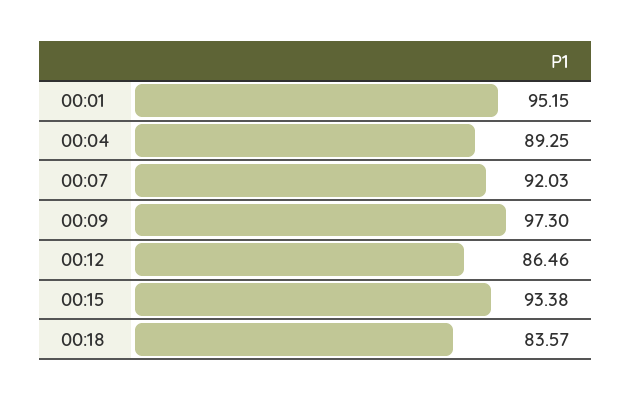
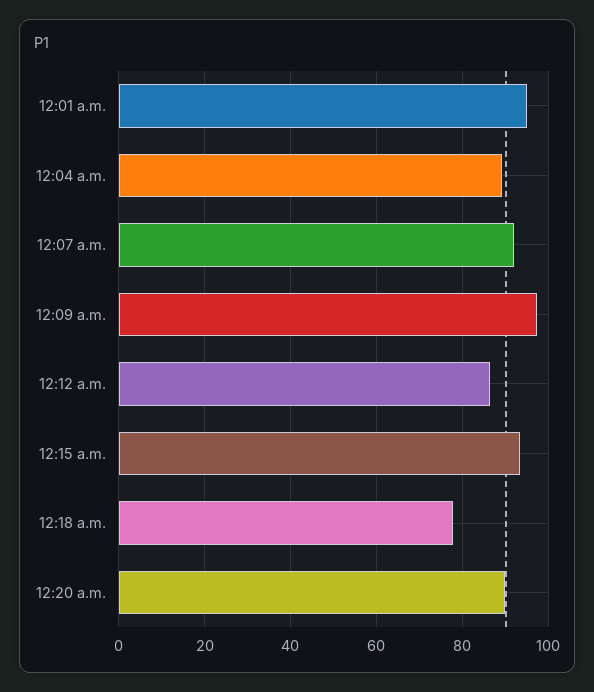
00:18: 83.57 -> 78
12:20 a.m.: none -> 90

